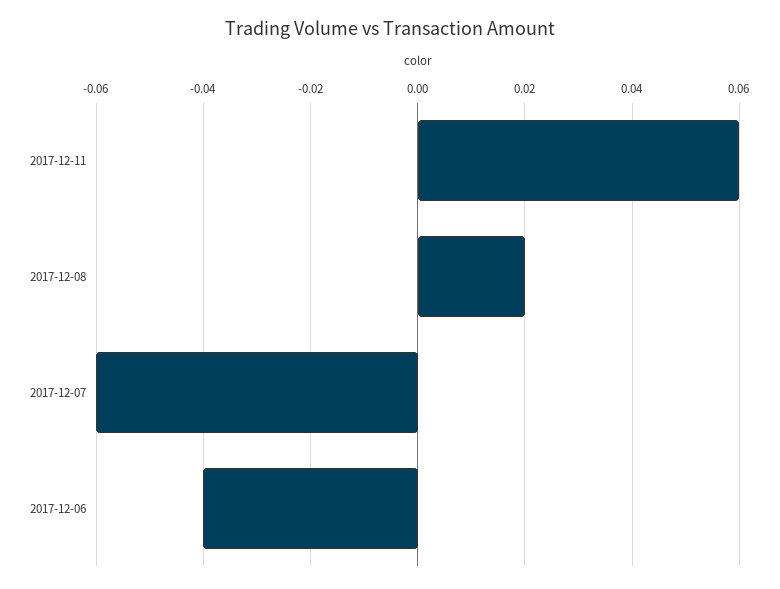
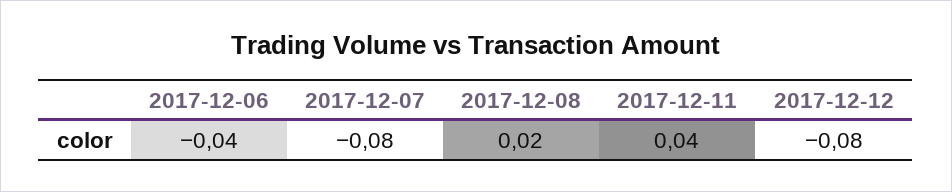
2017-12-11: 0.06 -> 0.04
2017-12-07: -0.06 -> -0.08
2017-12-12: none -> -0.08

